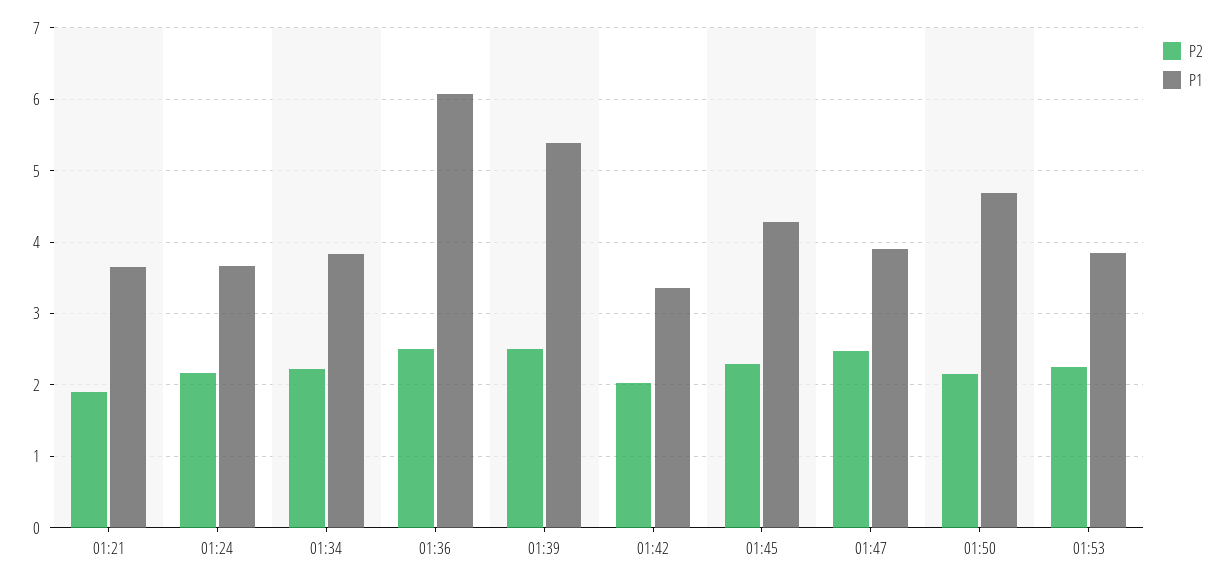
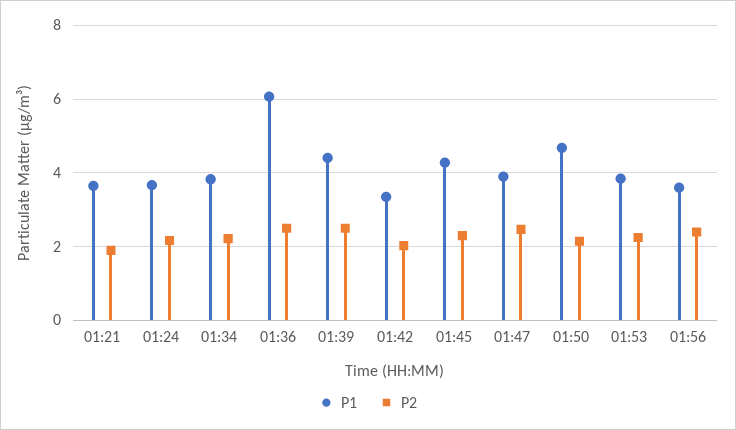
P1, 01:39: 5.4 -> 4.4
P1, 01:56: none -> 3.6
P2, 01:56: none -> 2.4

